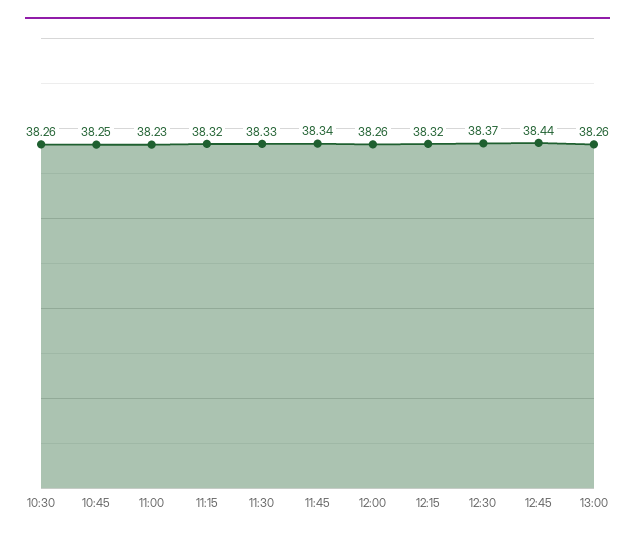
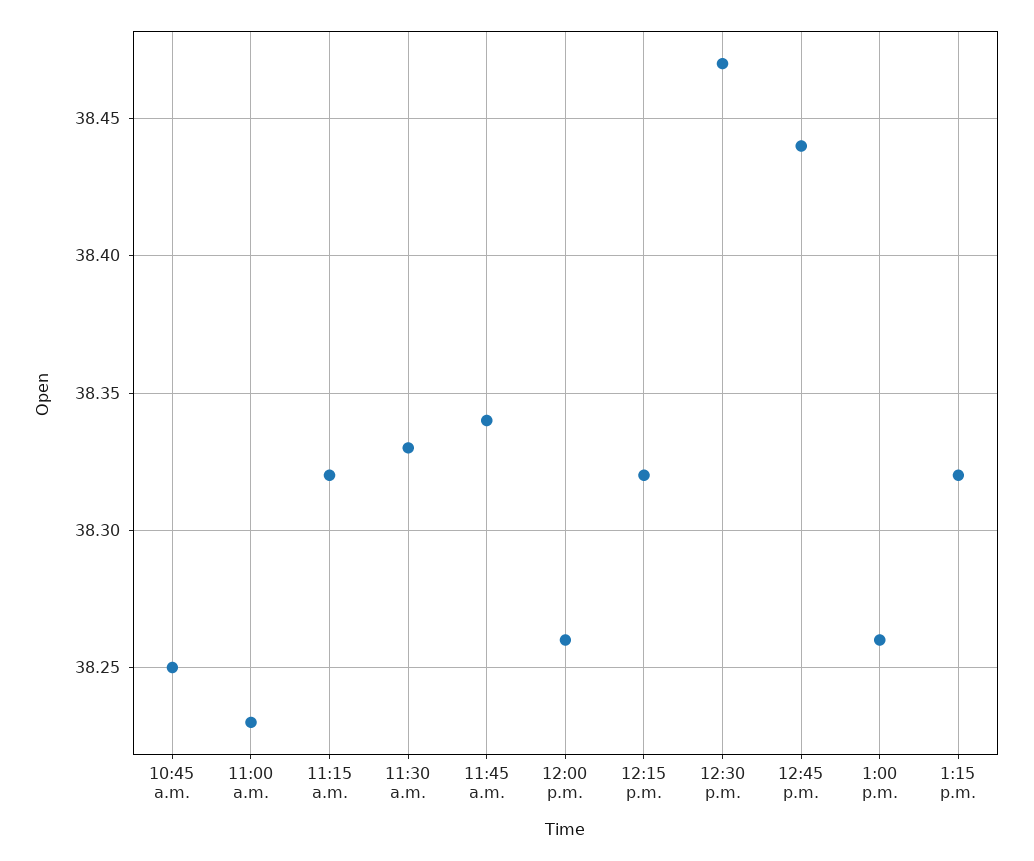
10:30: 38.26 -> none
12:30: 38.37 -> 38.47
1:15 p.m.: none -> 38.32

